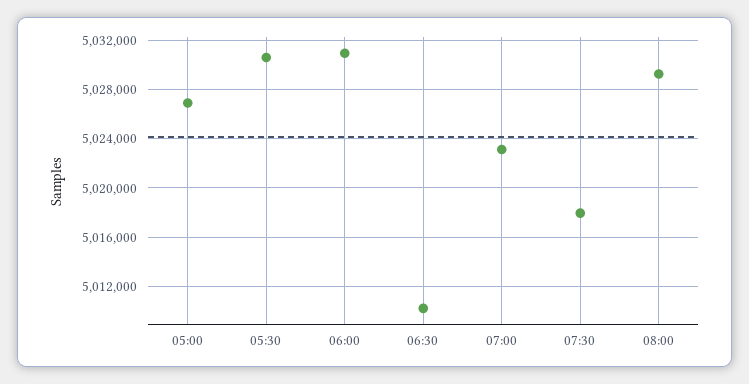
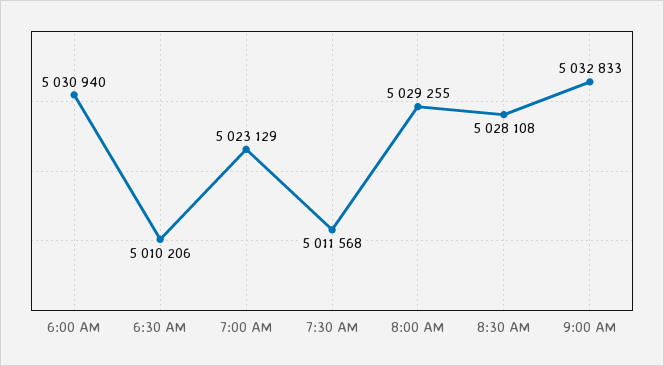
05:00: 5027000 -> none
05:30: 5030500 -> none
07:30: 5018000 -> 5011568
8:30 AM: none -> 5028108
9:00 AM: none -> 5032833

